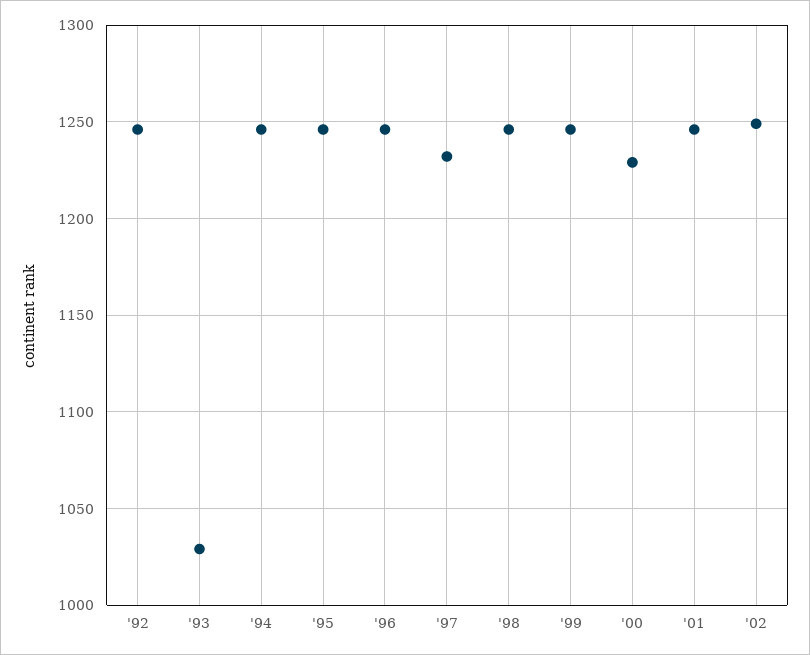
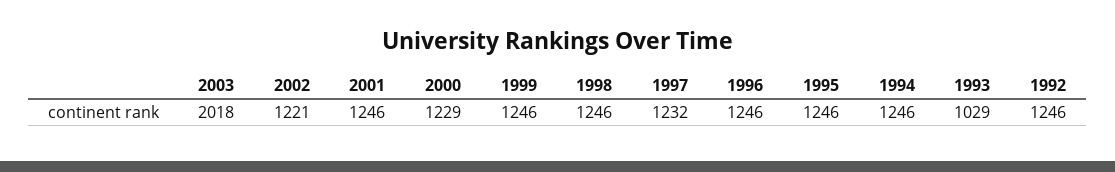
'02: 1250 -> 1221
2003: none -> 2018

